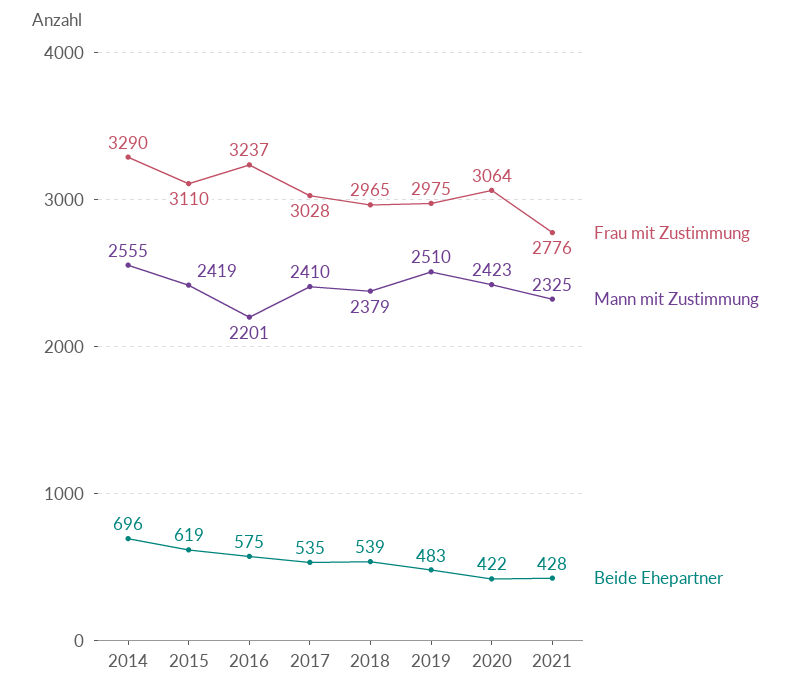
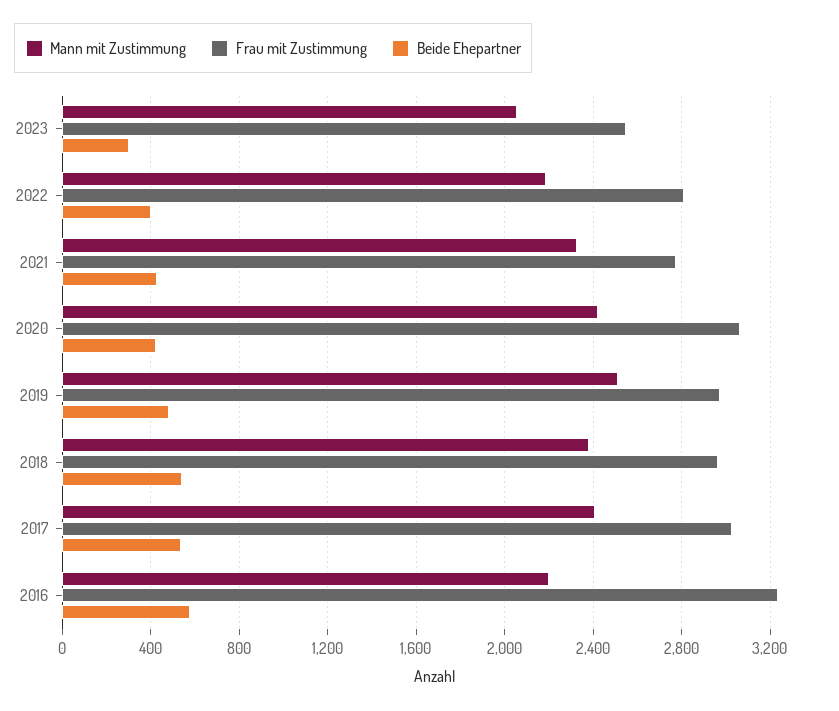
Frau mit Zustimmung, 2014: 3290 -> none
Mann mit Zustimmung, 2014: 2555 -> none
Beide Ehepartner, 2014: 696 -> none
Frau mit Zustimmung, 2015: 3110 -> none
Mann mit Zustimmung, 2015: 2419 -> none
Beide Ehepartner, 2015: 619 -> none
Mann mit Zustimmung, 2023: none -> 2050
Frau mit Zustimmung, 2023: none -> 2550
Beide Ehepartner, 2023: none -> 300
Mann mit Zustimmung, 2022: none -> 2200
Frau mit Zustimmung, 2022: none -> 2800
Beide Ehepartner, 2022: none -> 400

